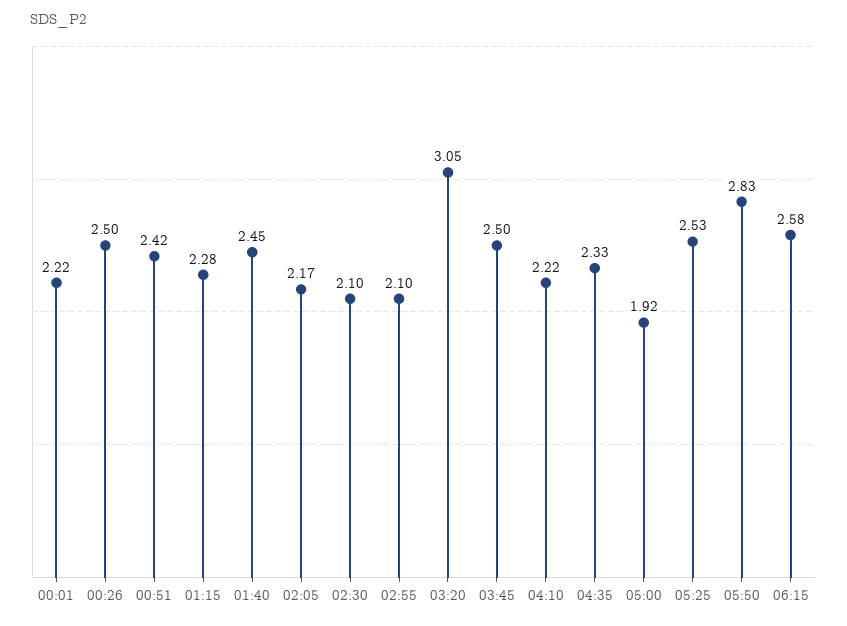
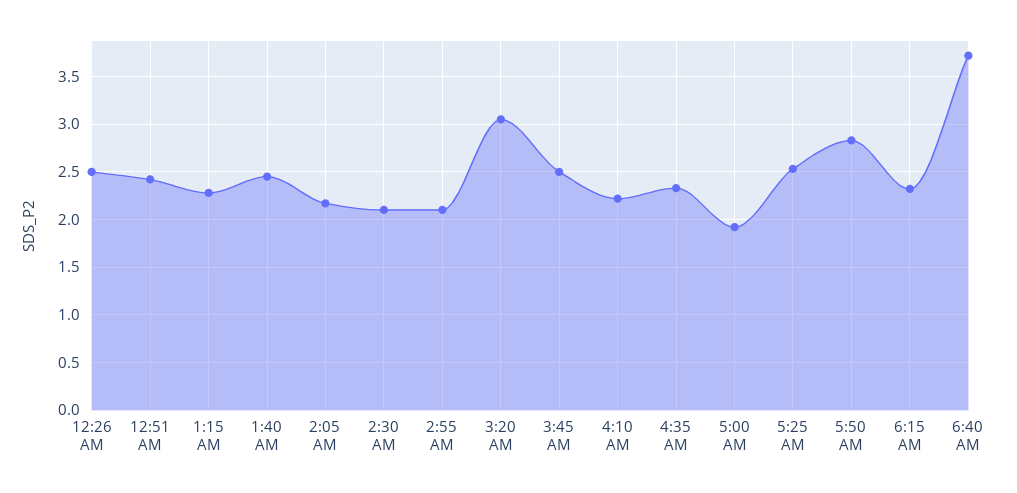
00:01: 2.22 -> none
06:15: 2.58 -> 2.3
6:40 AM: none -> 3.7

